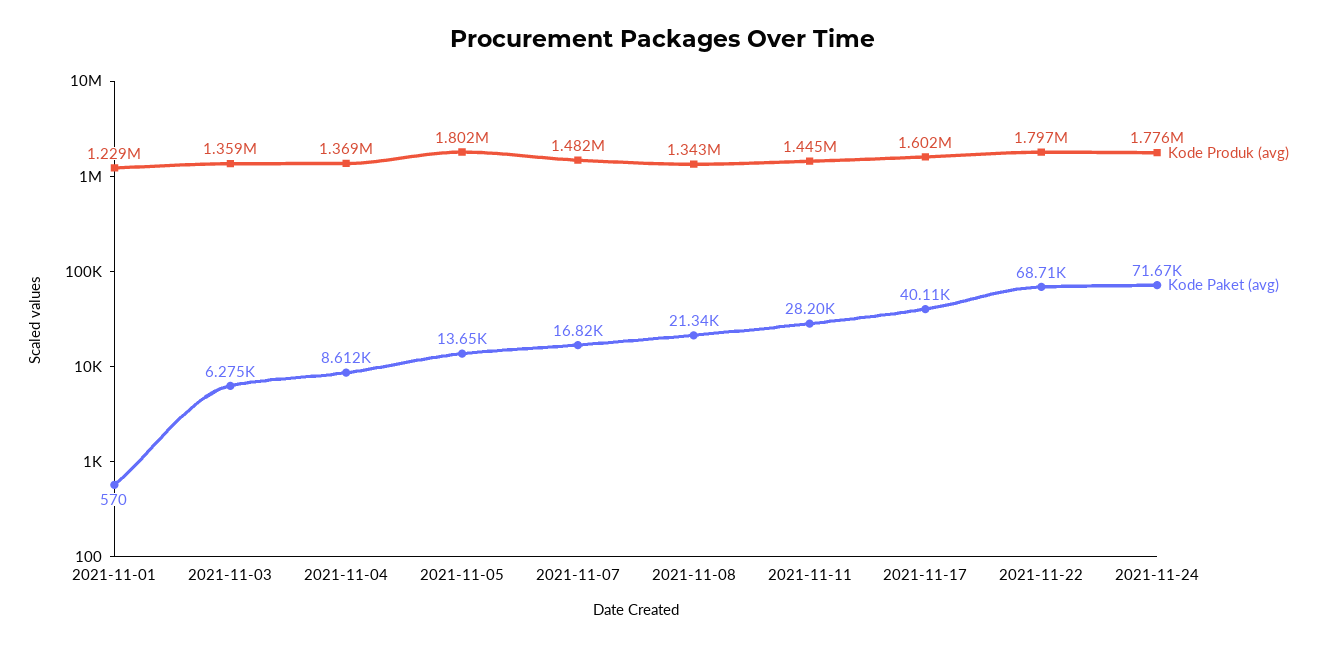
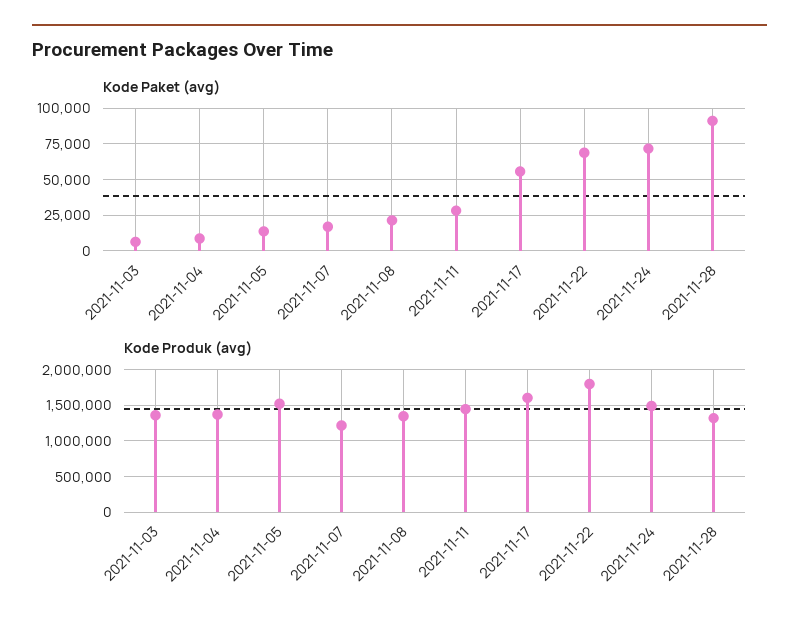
Kode Produk (avg), 2021-11-01: 1229000 -> none
Kode Paket (avg), 2021-11-01: 570 -> none
Kode Produk (avg), 2021-11-05: 1802000 -> 1500000
Kode Produk (avg), 2021-11-07: 1482000 -> 1200000
Kode Paket (avg), 2021-11-17: 40110 -> 55000
Kode Produk (avg), 2021-11-24: 1776000 -> 1500000
Kode Paket (avg), 2021-11-28: none -> 90000
Kode Produk (avg), 2021-11-28: none -> 1300000

